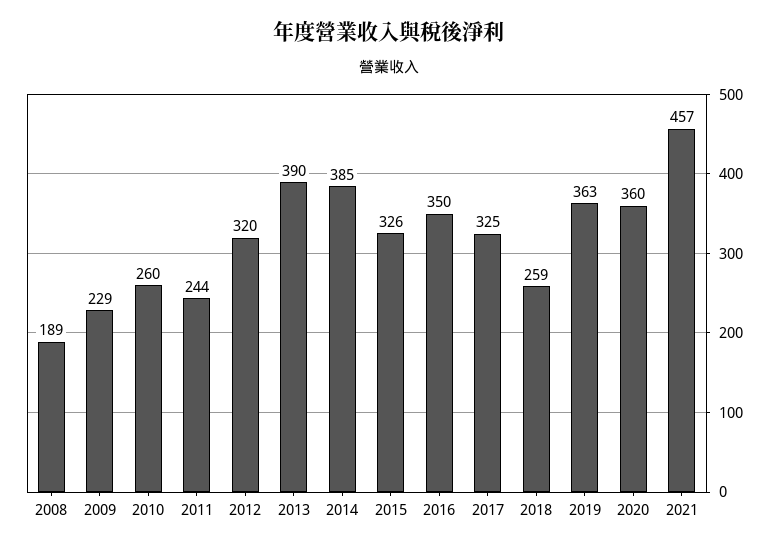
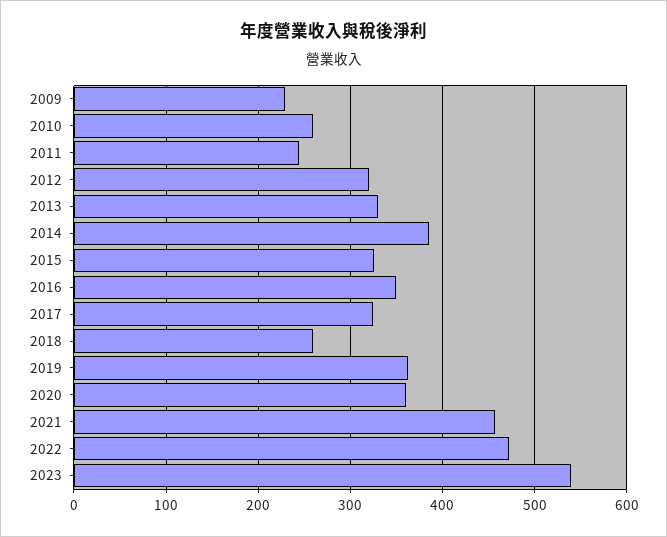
2008: 189 -> none
2013: 390 -> 330
2022: none -> 470
2023: none -> 540

